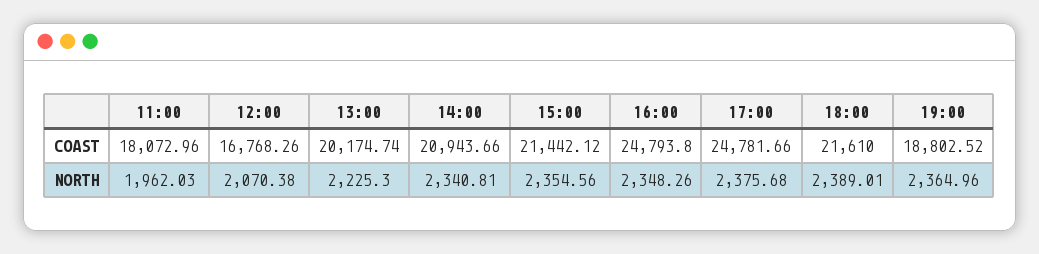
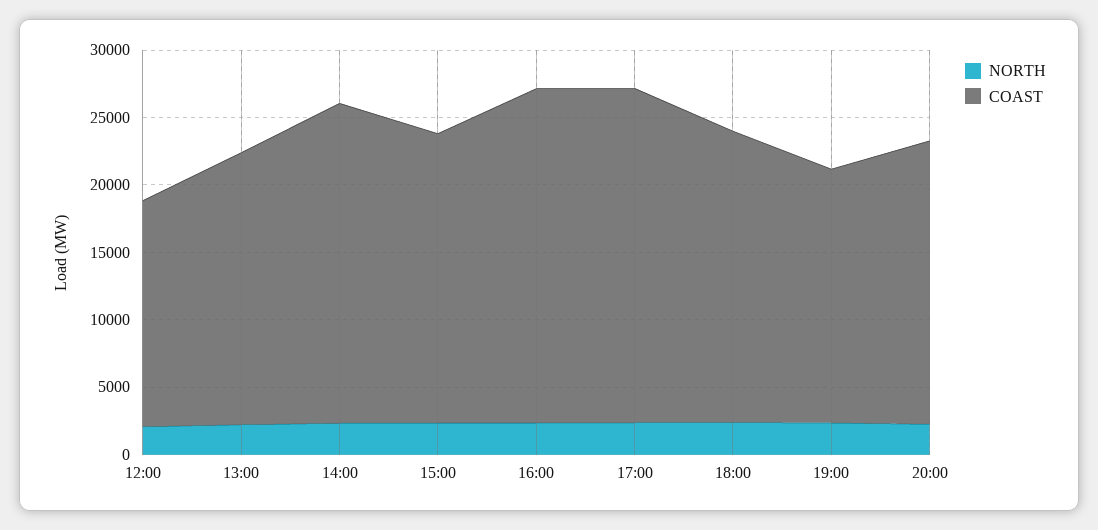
COAST, 11:00: 18072.96 -> none
COAST, 14:00: 20943.66 -> 24000
NORTH, 11:00: 1962.03 -> none
NORTH, 20:00: none -> 2000
COAST, 20:00: none -> 21000

